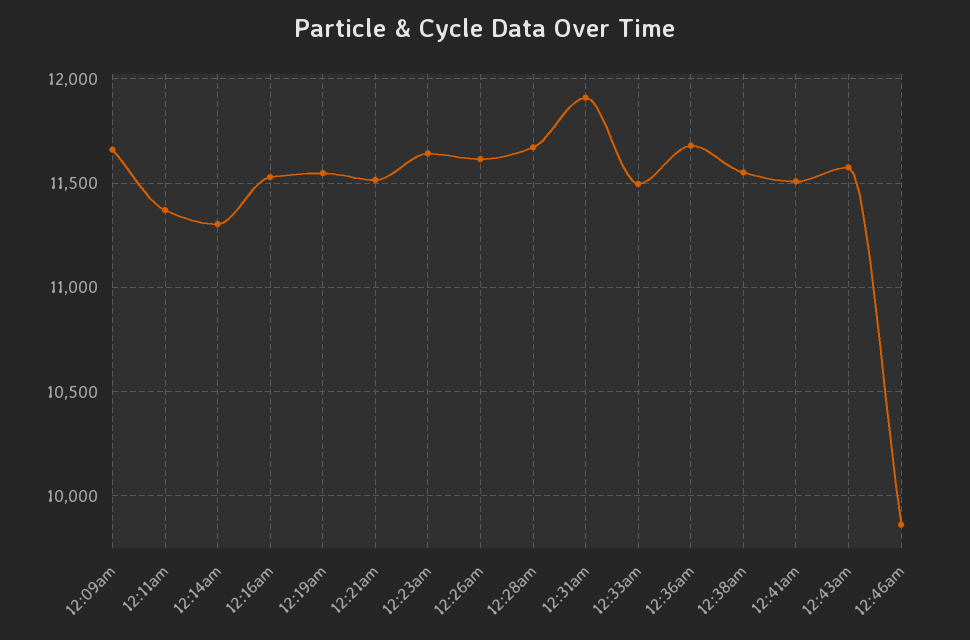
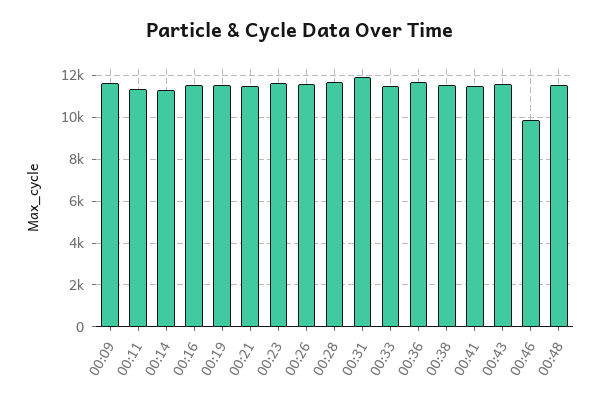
00:48: none -> 11500

